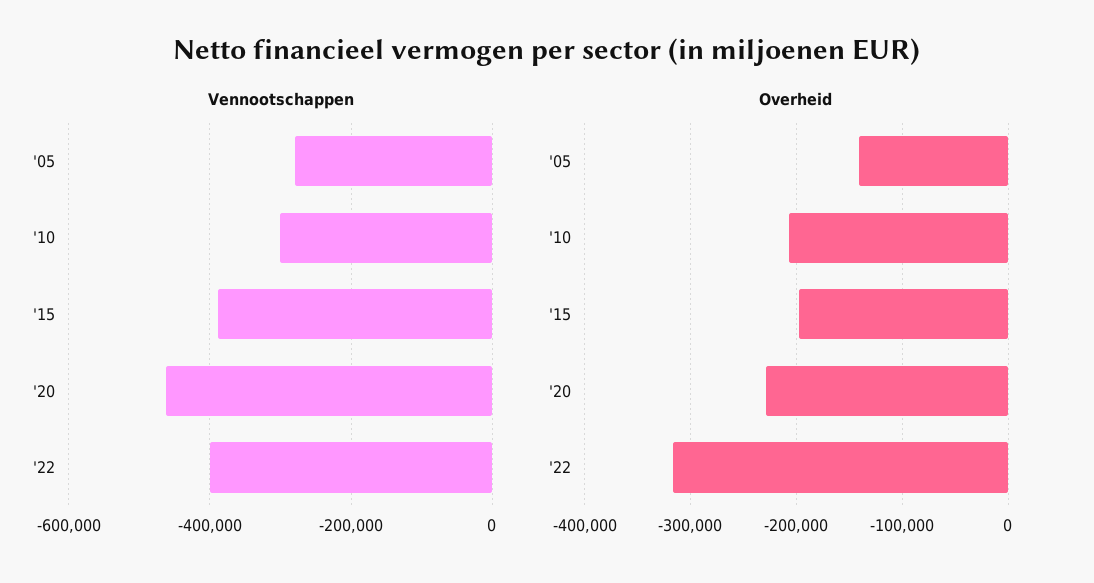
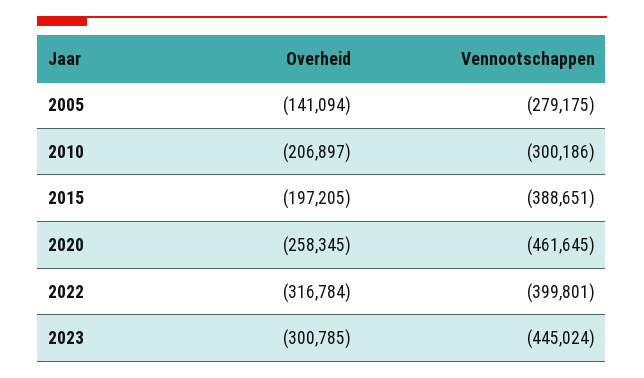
Overheid, '20: -230000 -> -258345
Overheid, 2023: none -> -300785
Vennootschappen, 2023: none -> -445024

